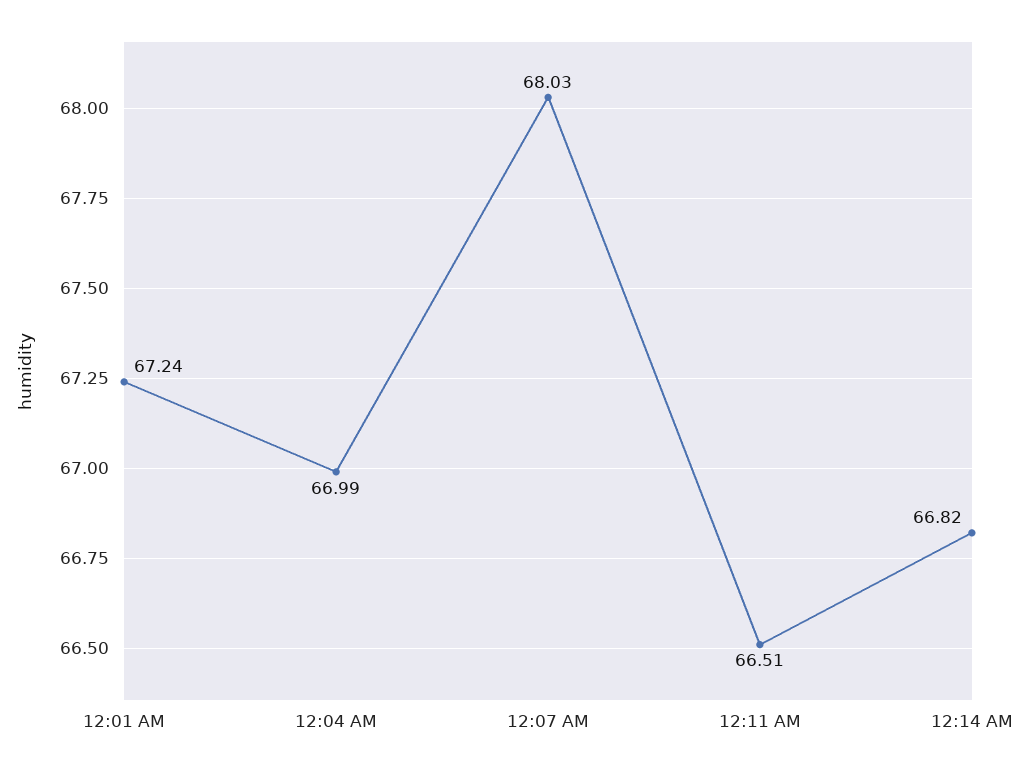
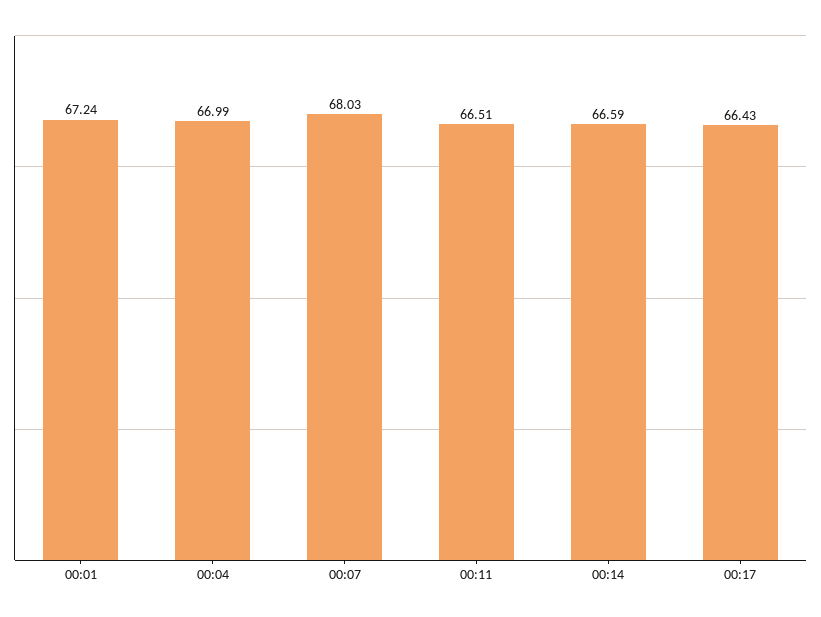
12:14 AM: 66.82 -> 66.59
00:17: none -> 66.43

